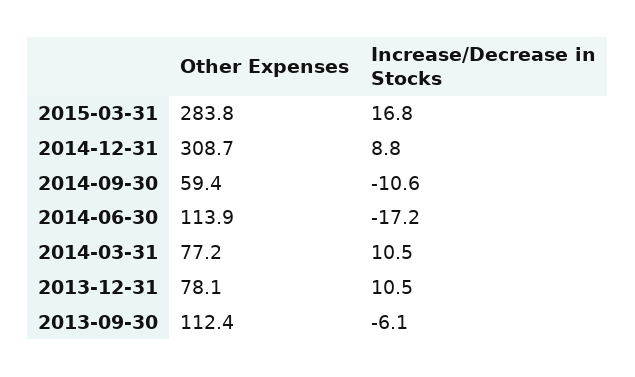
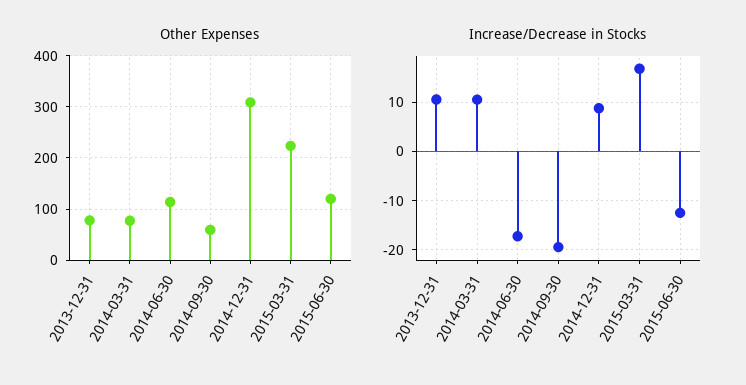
Other Expenses, 2015-03-31: 283.8 -> 220
Increase/Decrease in Stocks, 2014-09-30: -10.6 -> -20
Other Expenses, 2013-09-30: 112.4 -> none
Increase/Decrease in Stocks, 2013-09-30: -6.1 -> none
Other Expenses, 2015-06-30: none -> 120
Increase/Decrease in Stocks, 2015-06-30: none -> -12

